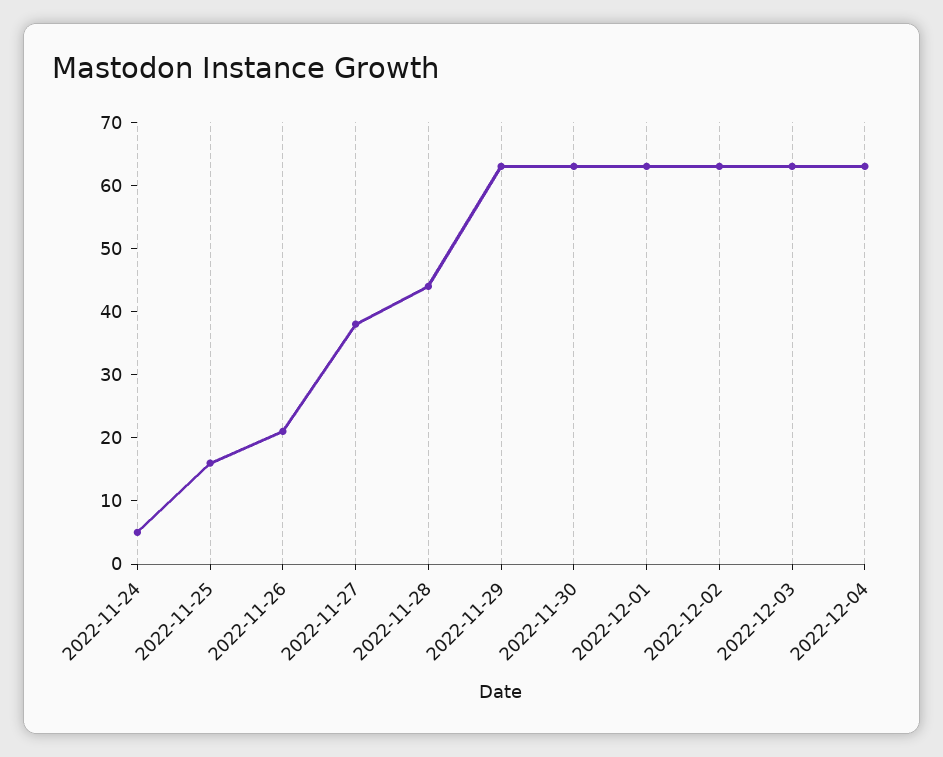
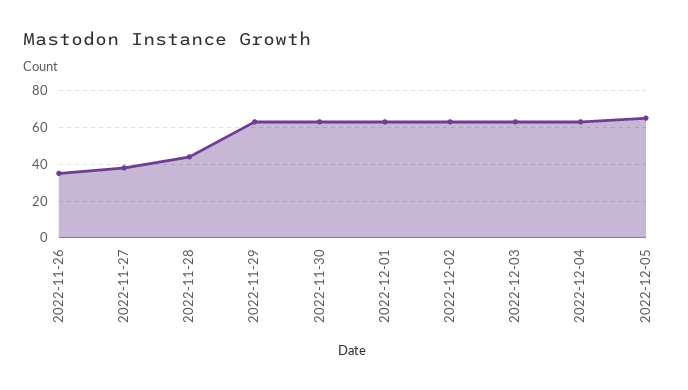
2022-11-24: 5 -> none
2022-11-25: 15 -> none
2022-11-26: 20 -> 35
2022-12-05: none -> 65

